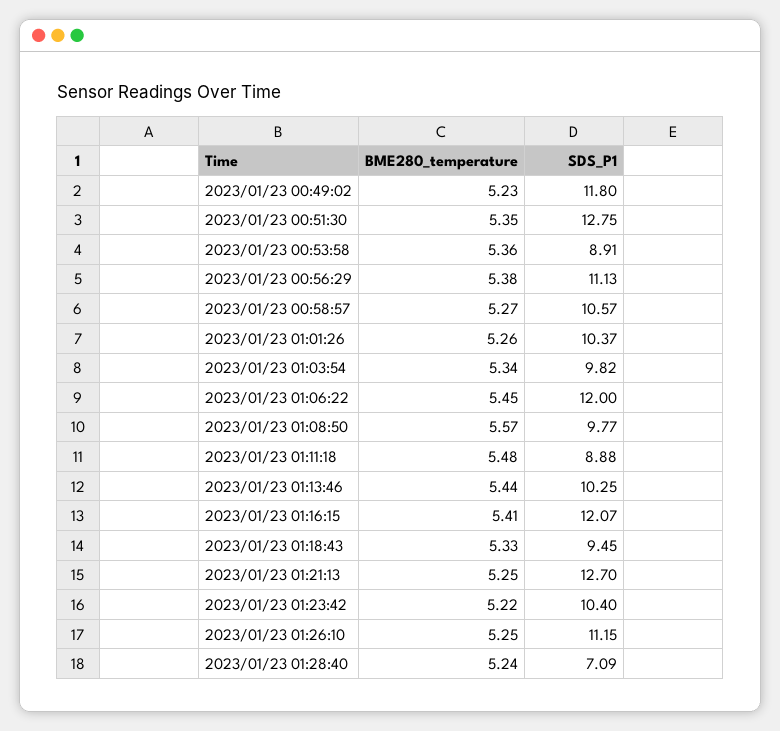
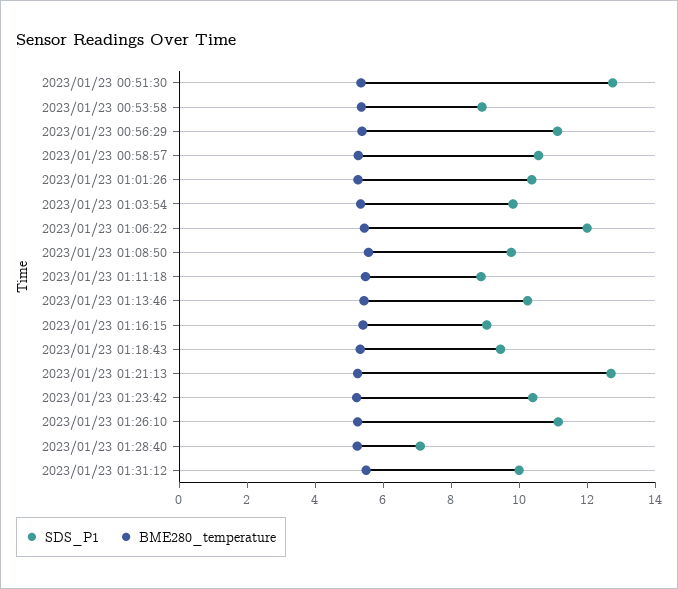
BME280_temperature, 2023/01/23 00:49:02: 5.23 -> none
SDS_P1, 2023/01/23 00:49:02: 11.8 -> none
SDS_P1, 2023/01/23 01:16:15: 12.07 -> 9
SDS_P1, 2023/01/23 01:31:12: none -> 10
BME280_temperature, 2023/01/23 01:31:12: none -> 5.5

